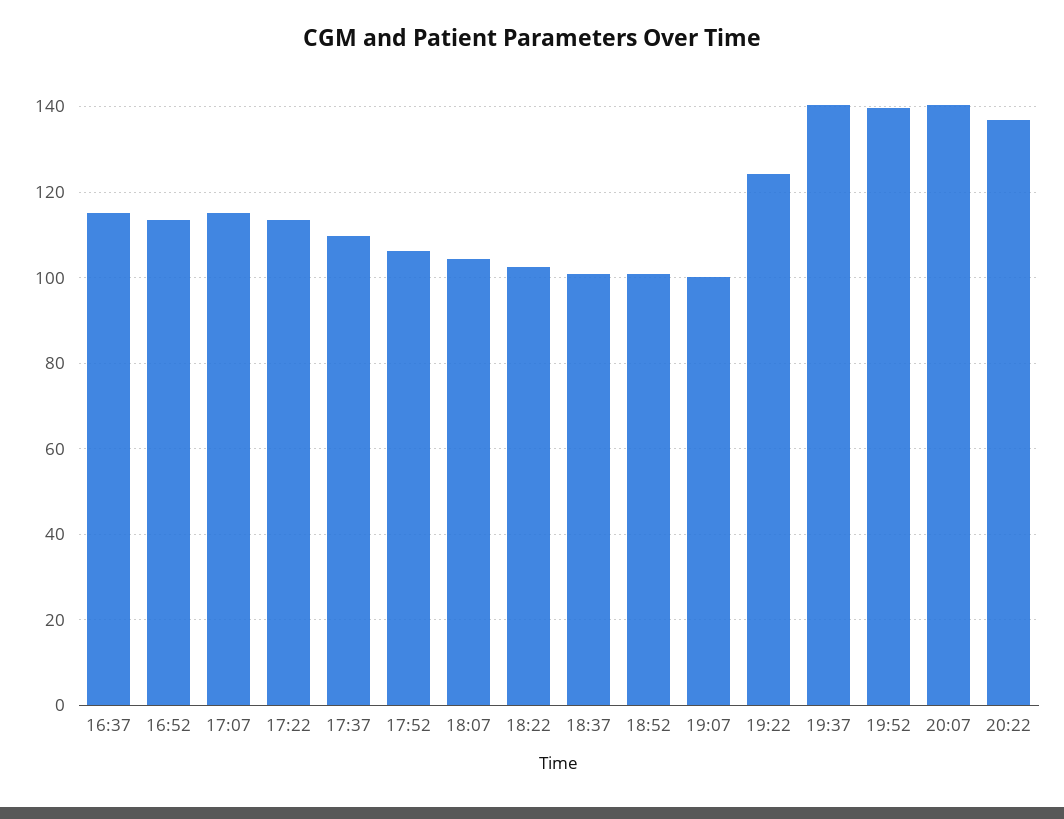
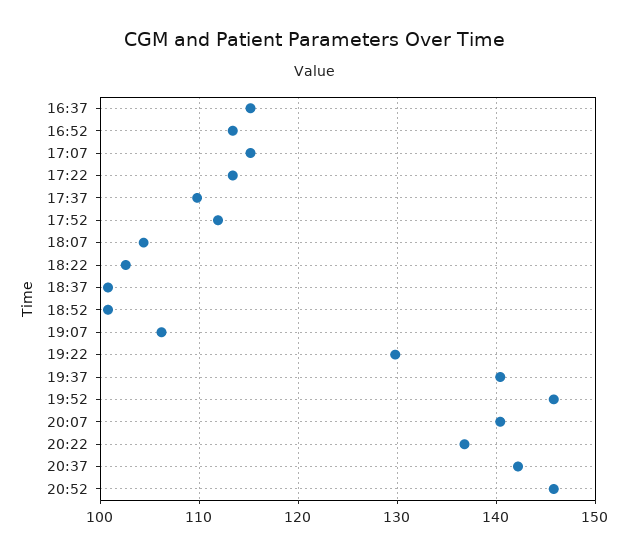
17:52: 106 -> 112
19:07: 100 -> 106
19:22: 124 -> 130
19:52: 140 -> 146
20:37: none -> 142
20:52: none -> 146

